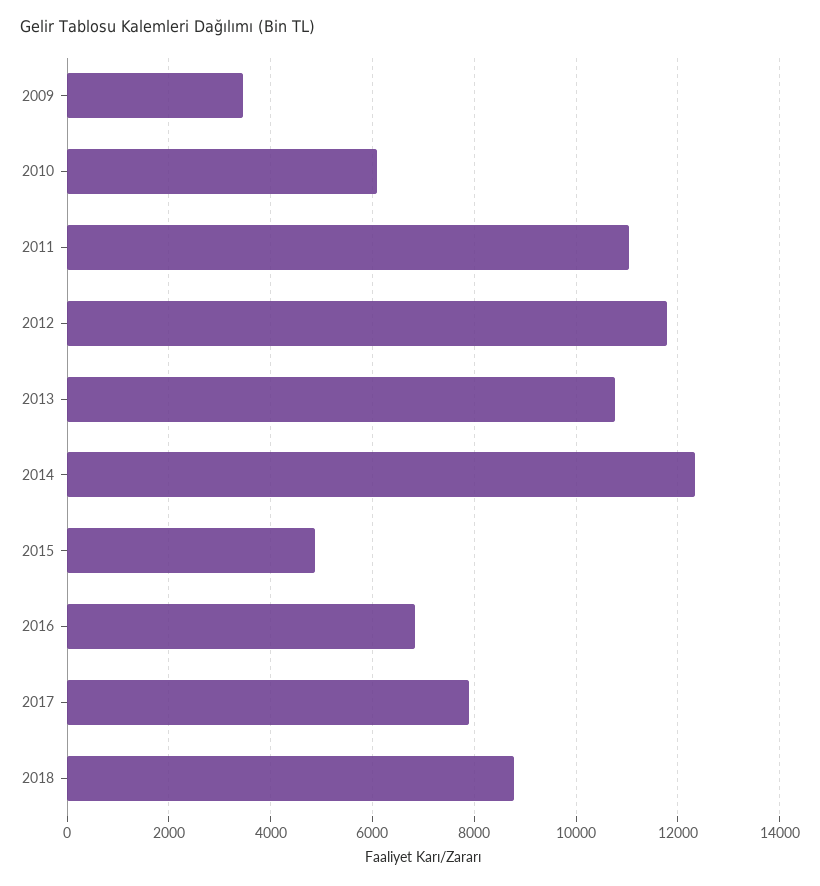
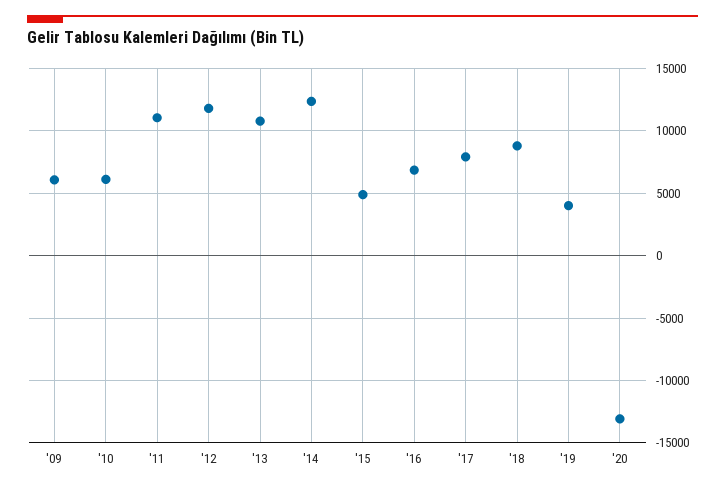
2009: 3400 -> 6000
'19: none -> 4000
'20: none -> -13000

